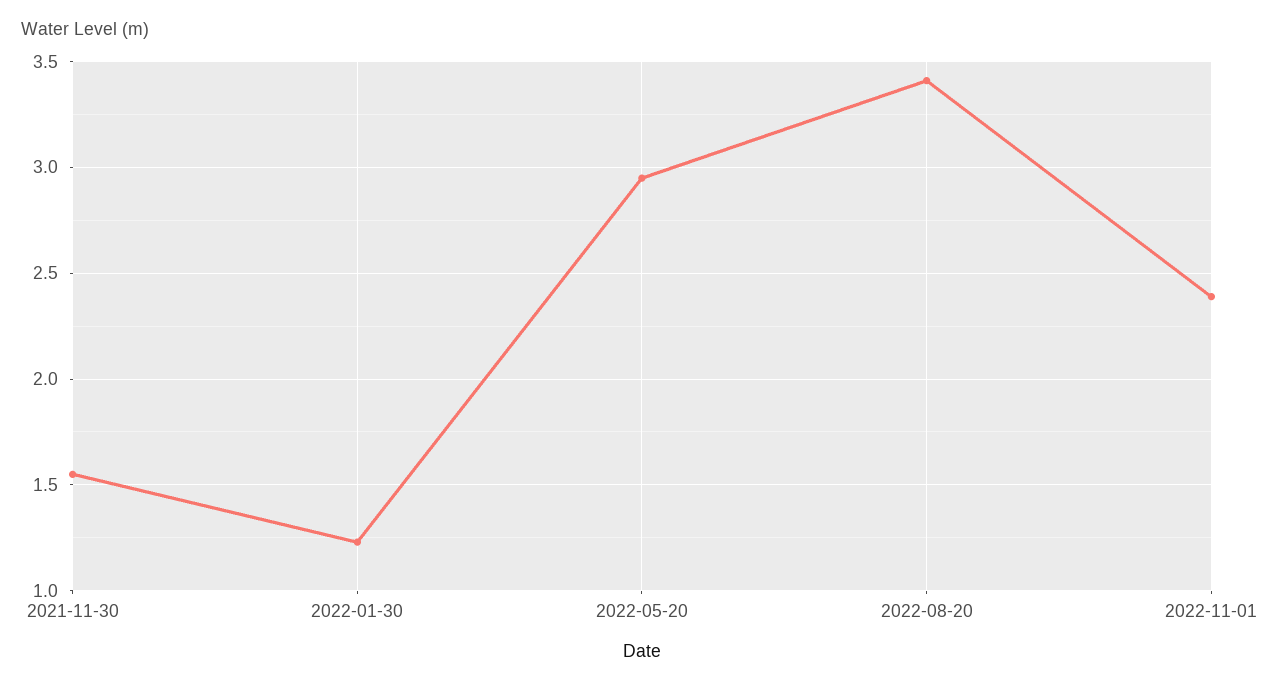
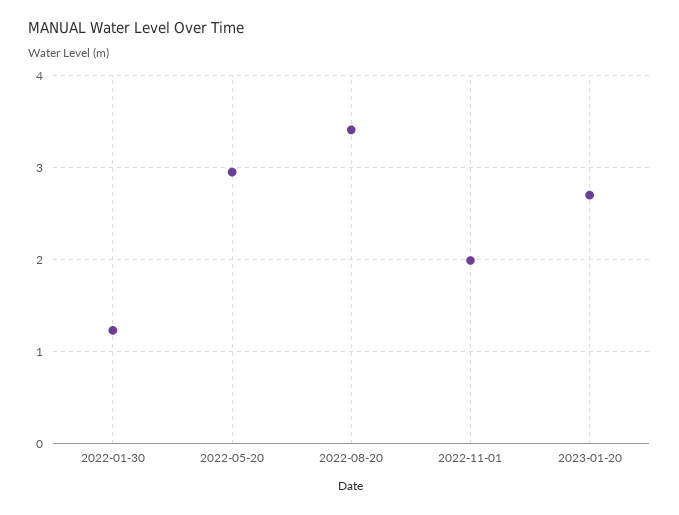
2021-11-30: 1.55 -> none
2022-11-01: 2.4 -> 2
2023-01-20: none -> 2.7

